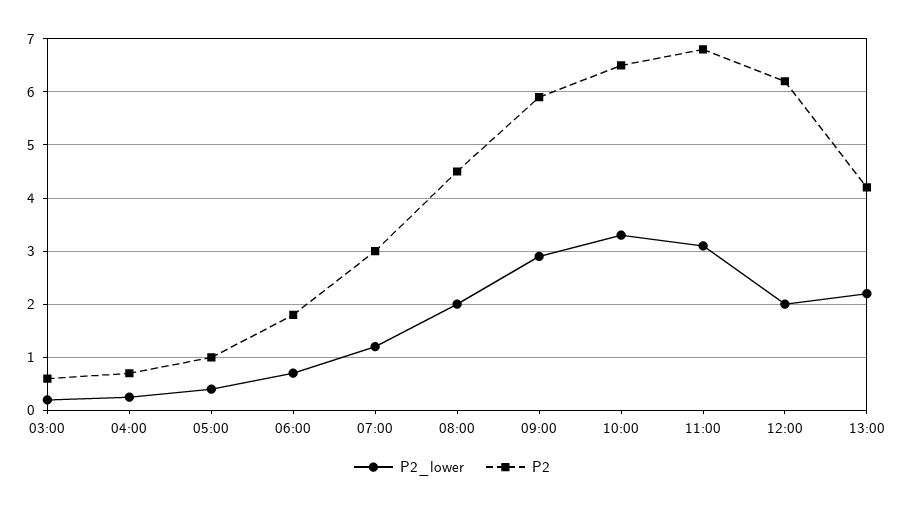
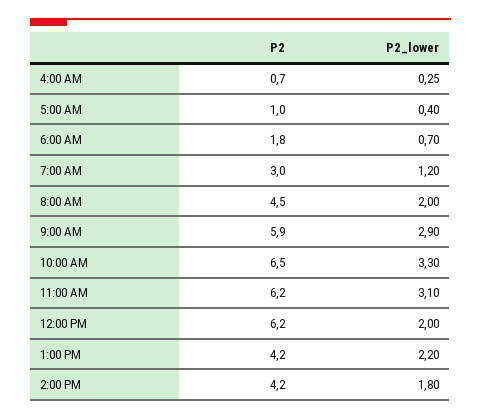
P2_lower, 03:00: 0.2 -> none
P2, 03:00: 0.6 -> none
P2, 11:00: 6.8 -> 6.2
P2, 2:00 PM: none -> 4.2
P2_lower, 2:00 PM: none -> 1.8

